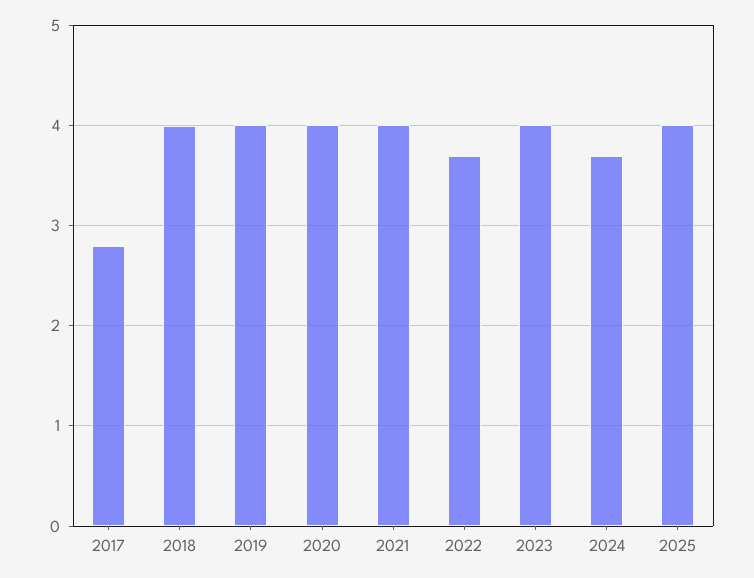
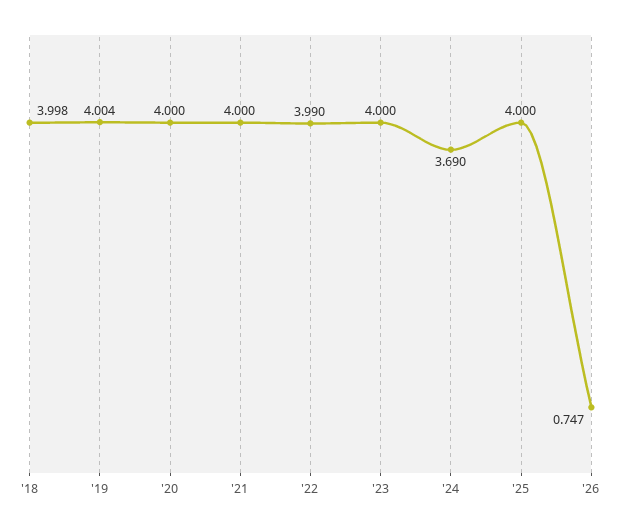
2017: 2.8 -> none
2022: 3.7 -> 3.99
'26: none -> 0.747

